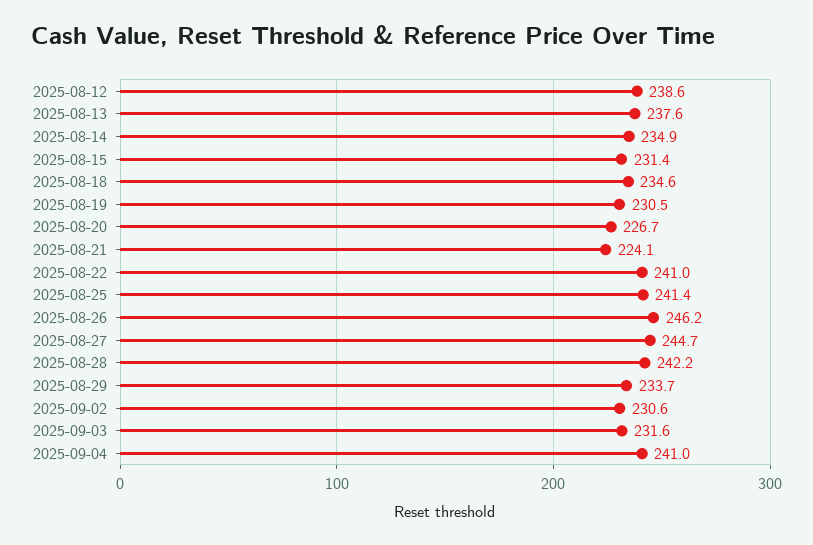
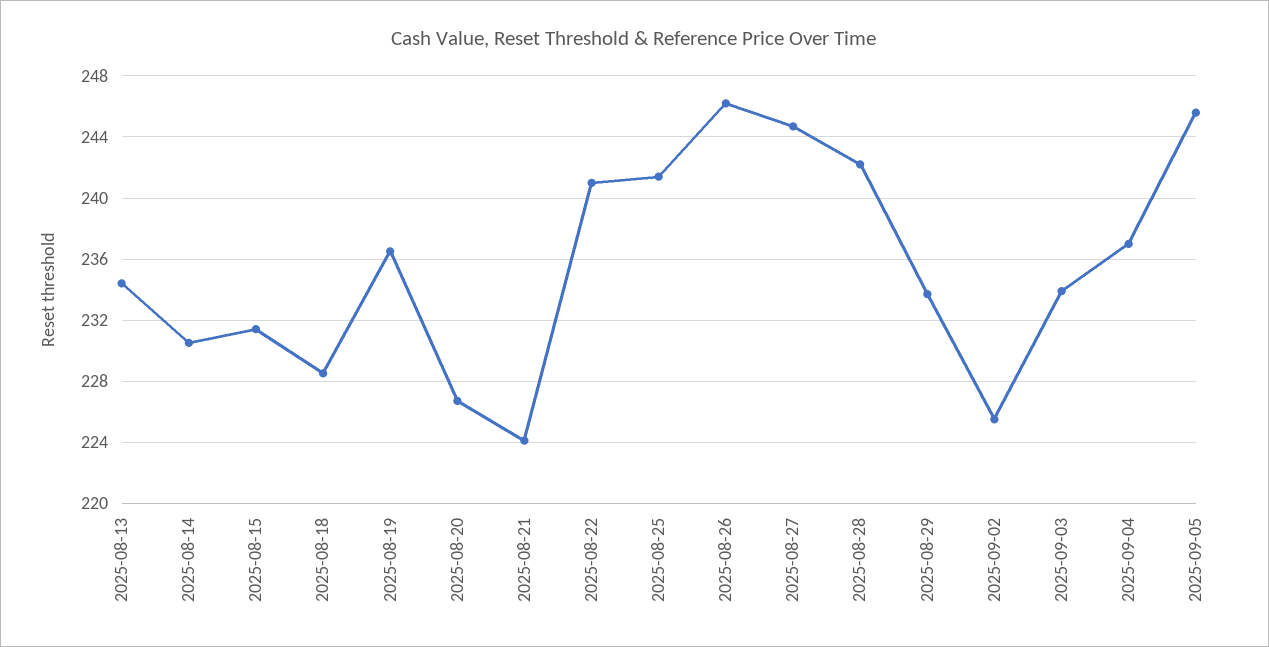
2025-08-12: 238.6 -> none
2025-08-13: 237.6 -> 234.5
2025-08-14: 234.9 -> 230.5
2025-08-18: 234.6 -> 228.5
2025-08-19: 230.5 -> 236.5
2025-09-02: 230.6 -> 225.5
2025-09-03: 231.6 -> 234
2025-09-04: 241 -> 237
2025-09-05: none -> 245.5

